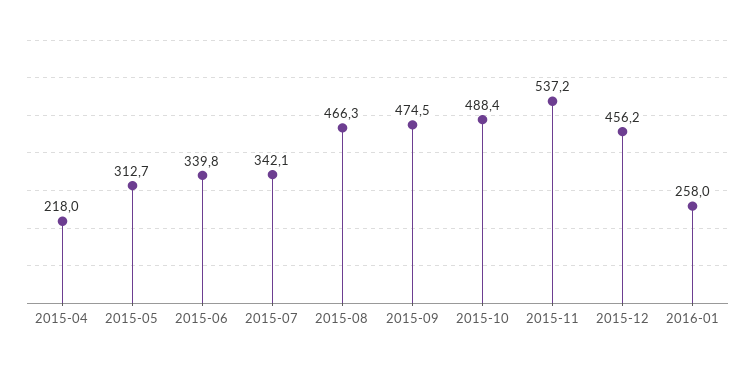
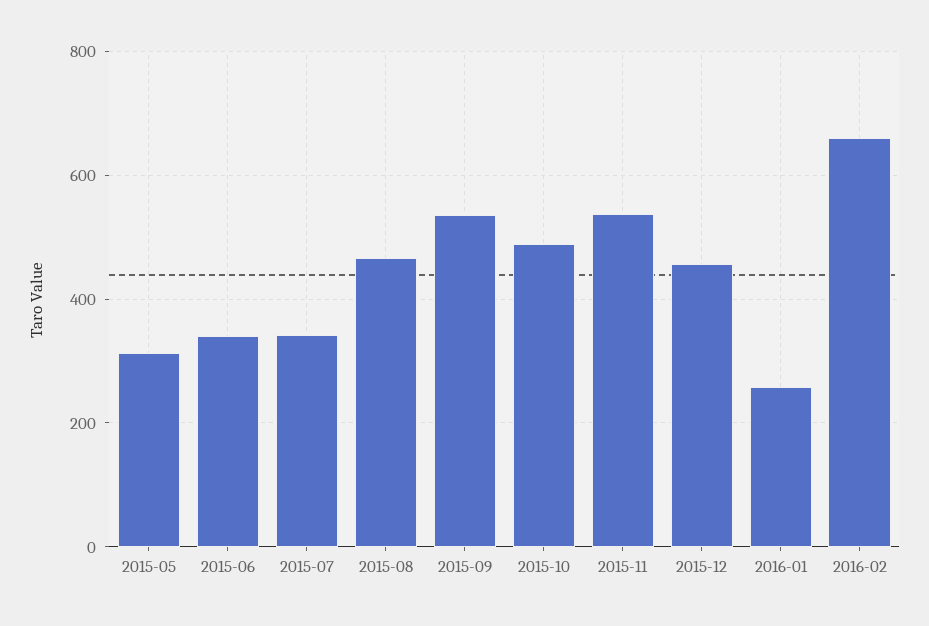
2015-04: 218 -> none
2015-09: 474.5 -> 540
2016-02: none -> 660

